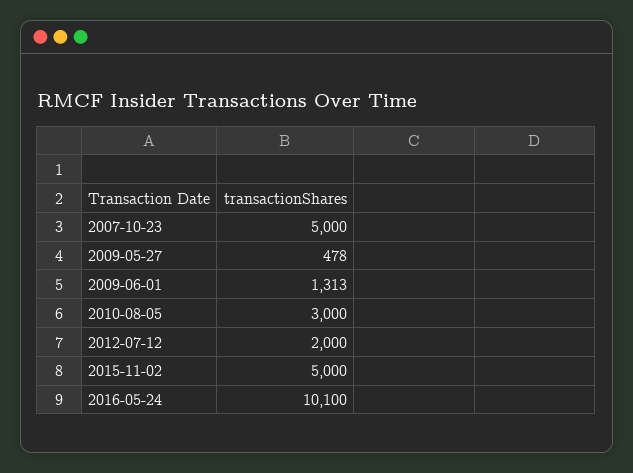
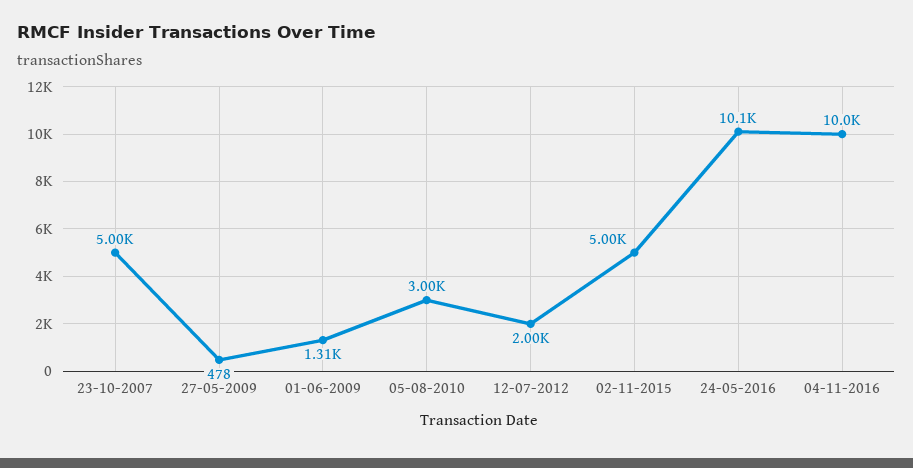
04-11-2016: none -> 10000

